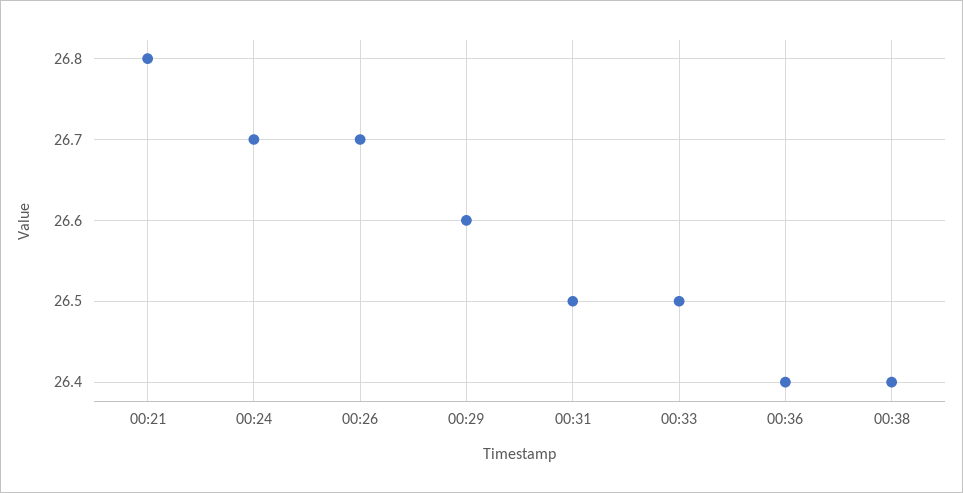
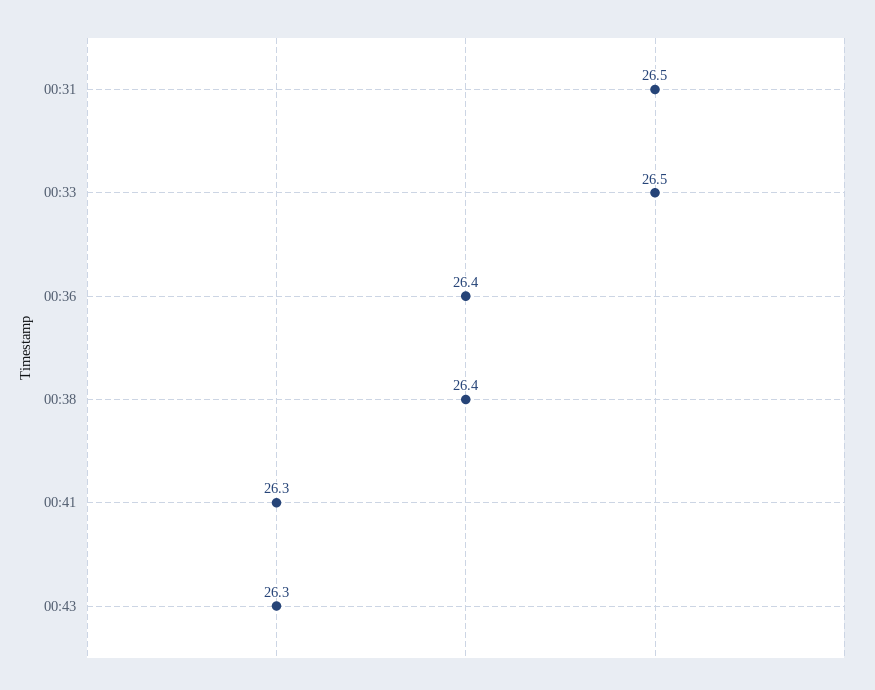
00:21: 26.8 -> none
00:24: 26.7 -> none
00:26: 26.7 -> none
00:29: 26.6 -> none
00:41: none -> 26.3
00:43: none -> 26.3

